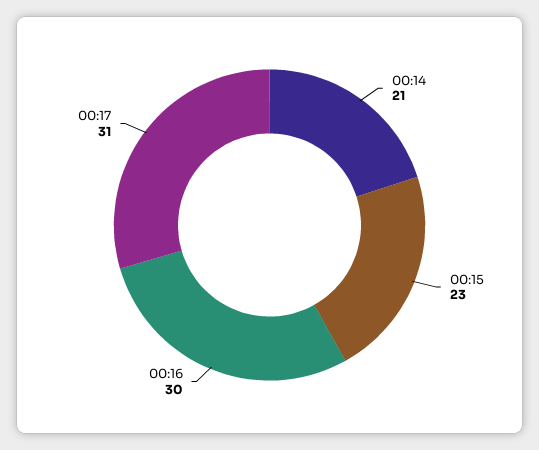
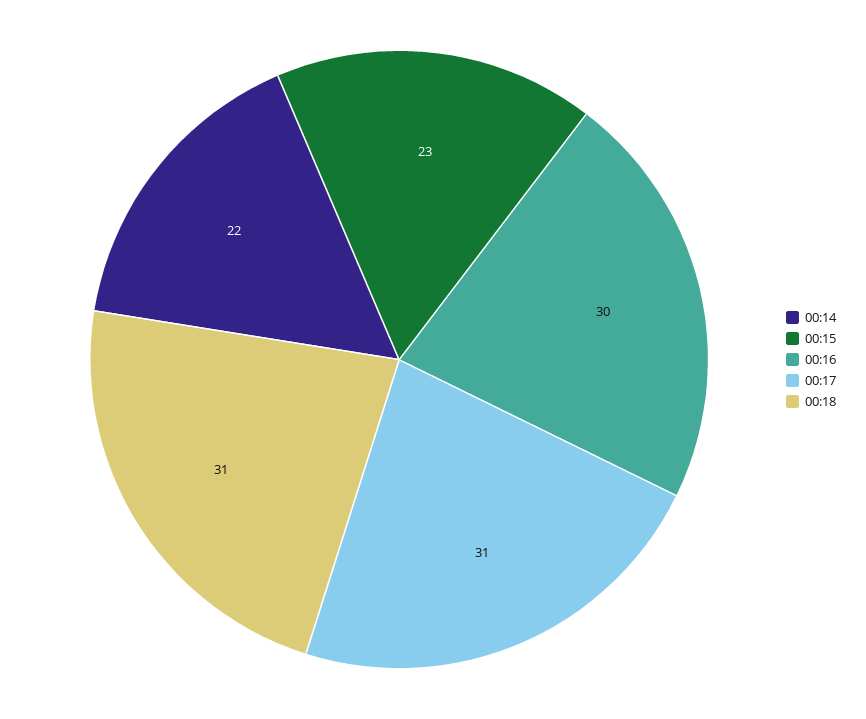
00:14: 21 -> 22
00:18: none -> 31

